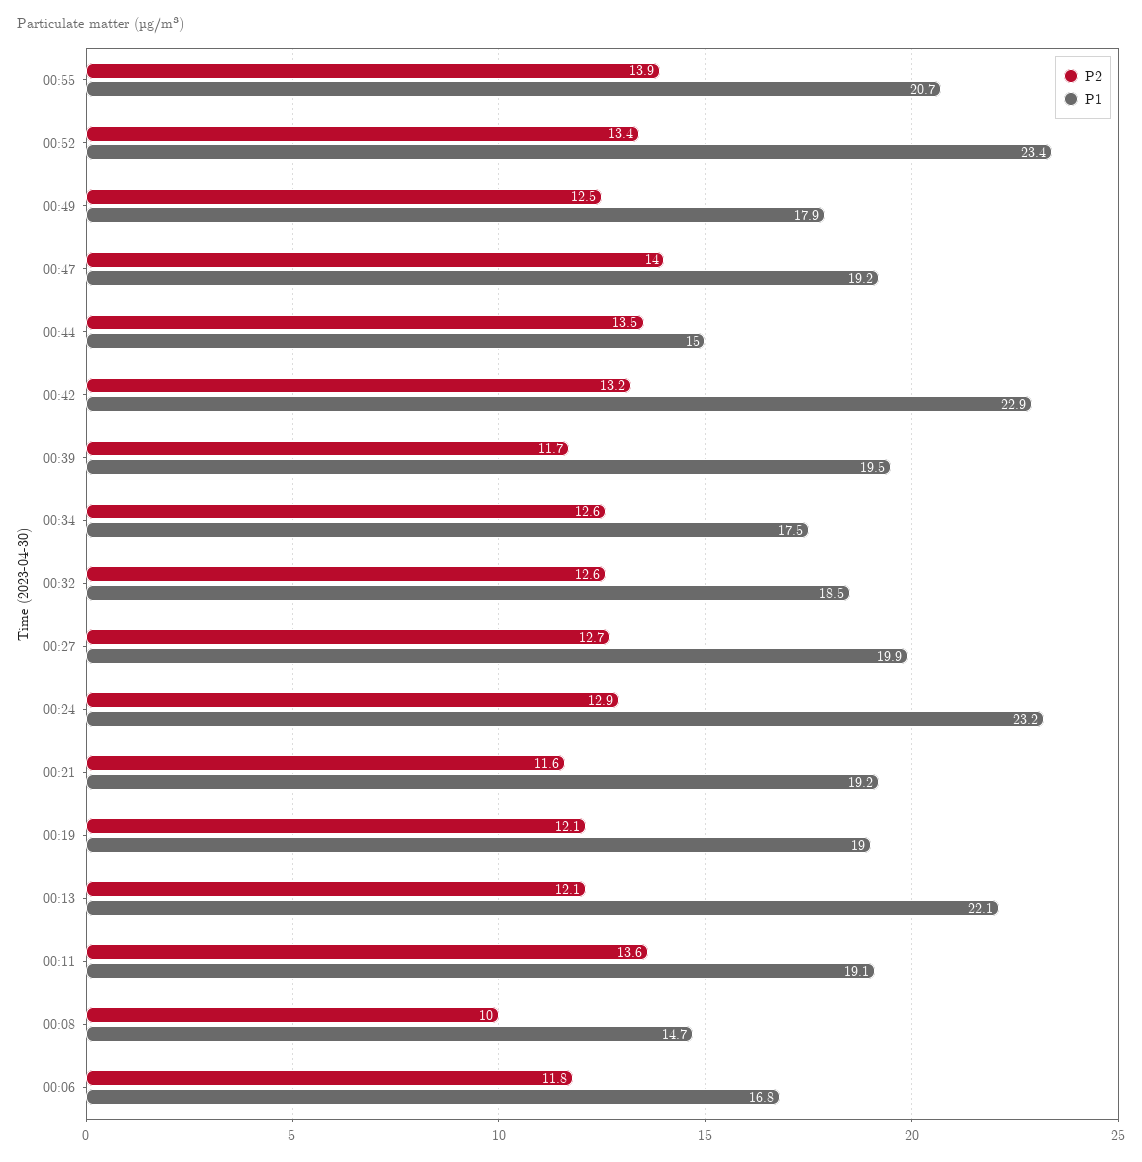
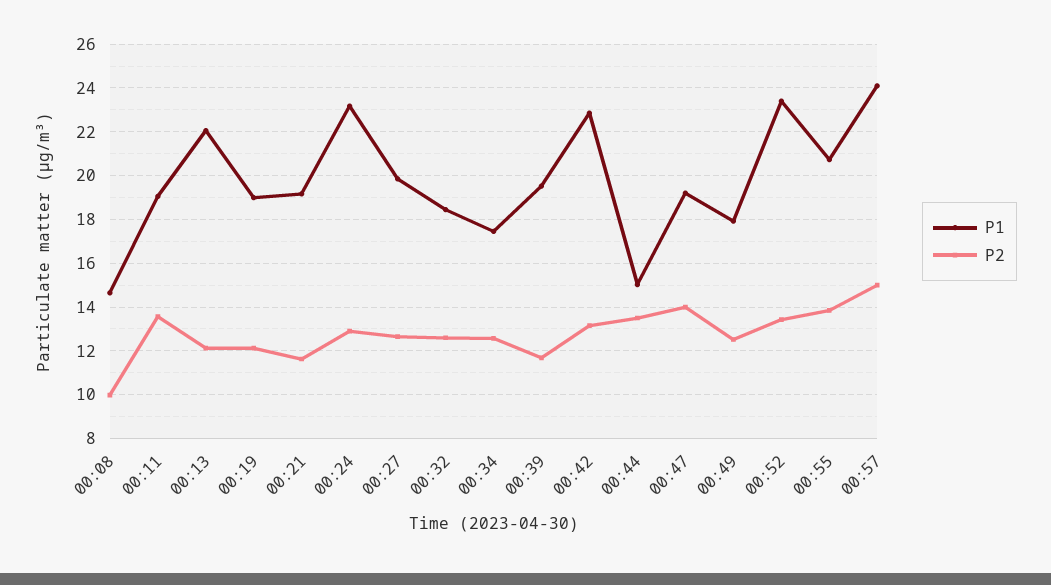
P2, 00:06: 11.8 -> none
P1, 00:06: 16.8 -> none
P1, 00:57: none -> 24
P2, 00:57: none -> 15

